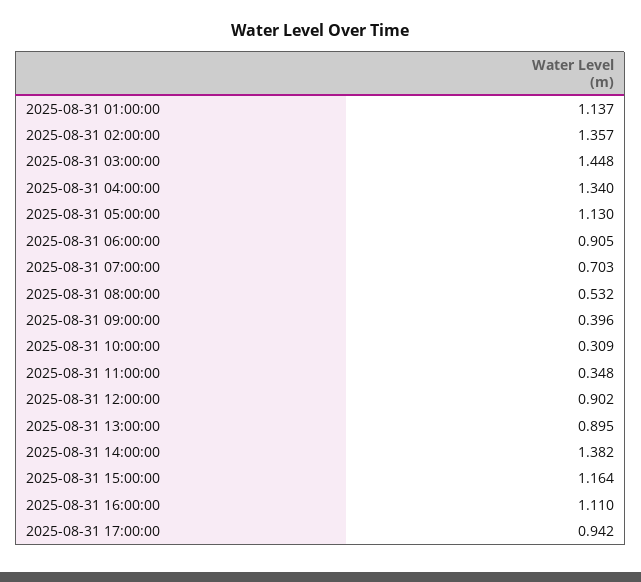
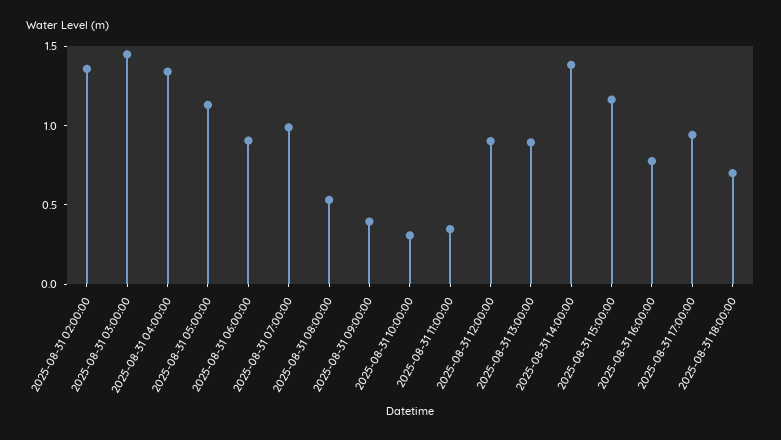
2025-08-31 01:00:00: 1.137 -> none
2025-08-31 07:00:00: 0.703 -> 1
2025-08-31 16:00:00: 1.11 -> 0.8
2025-08-31 18:00:00: none -> 0.7

